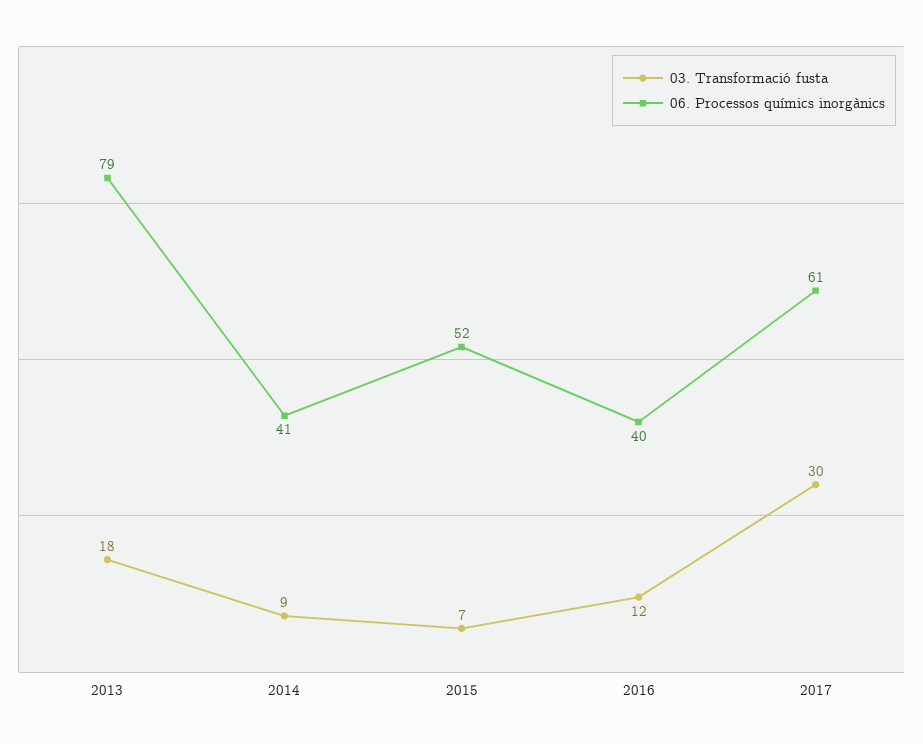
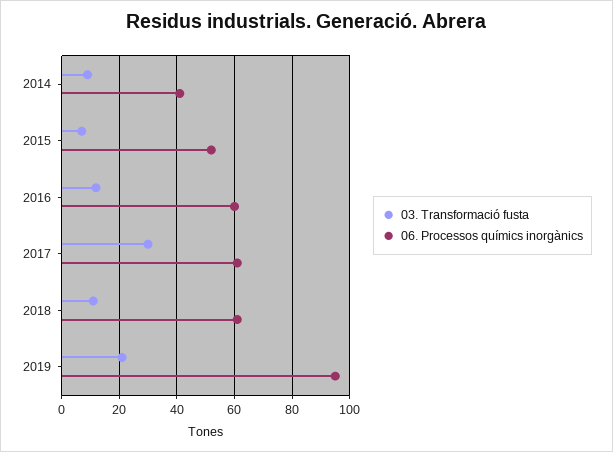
03. Transformació fusta, 2013: 18 -> none
06. Processos químics inorgànics, 2013: 79 -> none
06. Processos químics inorgànics, 2016: 40 -> 60
03. Transformació fusta, 2018: none -> 10
06. Processos químics inorgànics, 2018: none -> 60
03. Transformació fusta, 2019: none -> 20
06. Processos químics inorgànics, 2019: none -> 95

